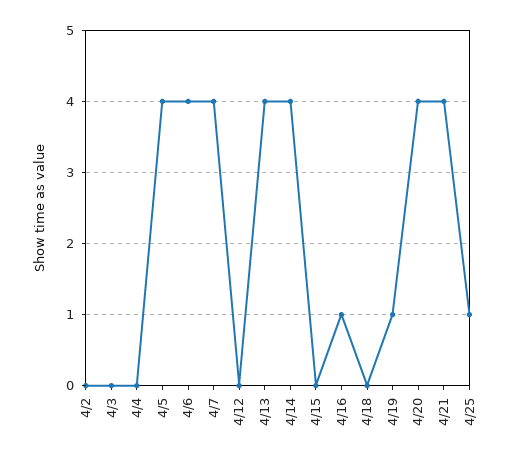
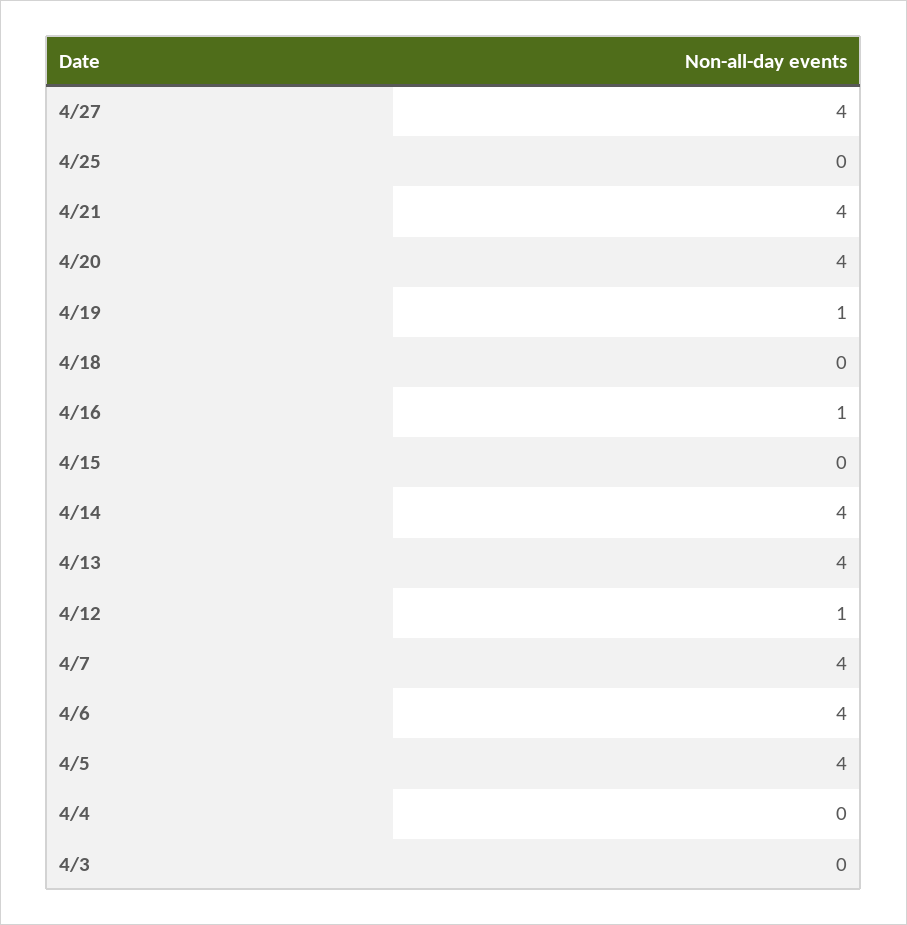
4/2: 0 -> none
4/12: 0 -> 1
4/25: 1 -> 0
4/27: none -> 4

